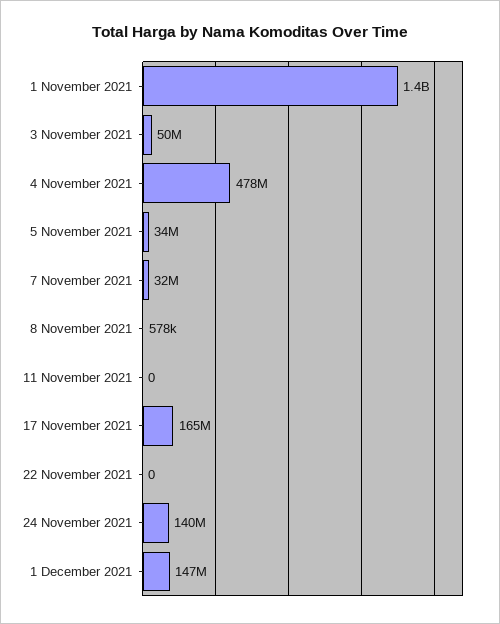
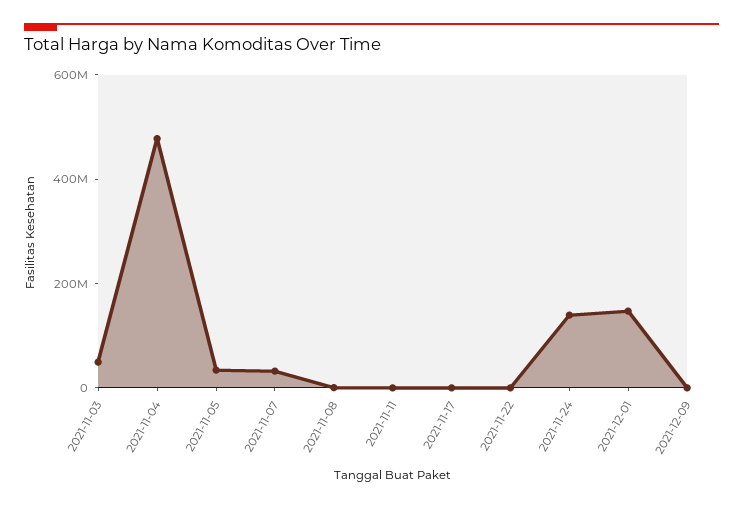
1 November 2021: 1400000000 -> none
17 November 2021: 165000000 -> 0
2021-12-09: none -> 0

